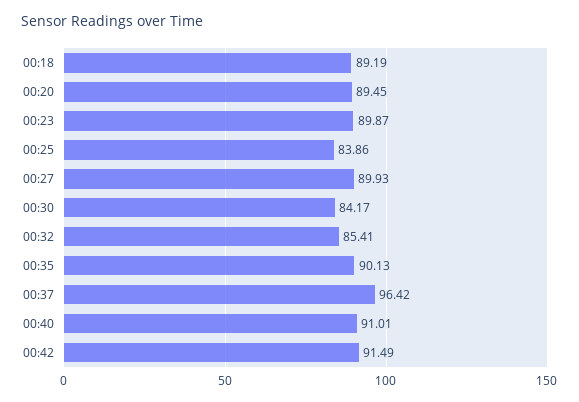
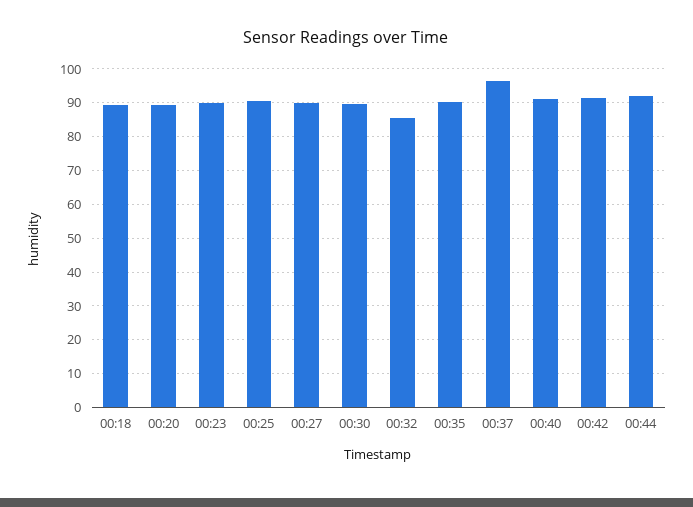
00:25: 83.86 -> 90
00:30: 84.17 -> 90
00:44: none -> 92

